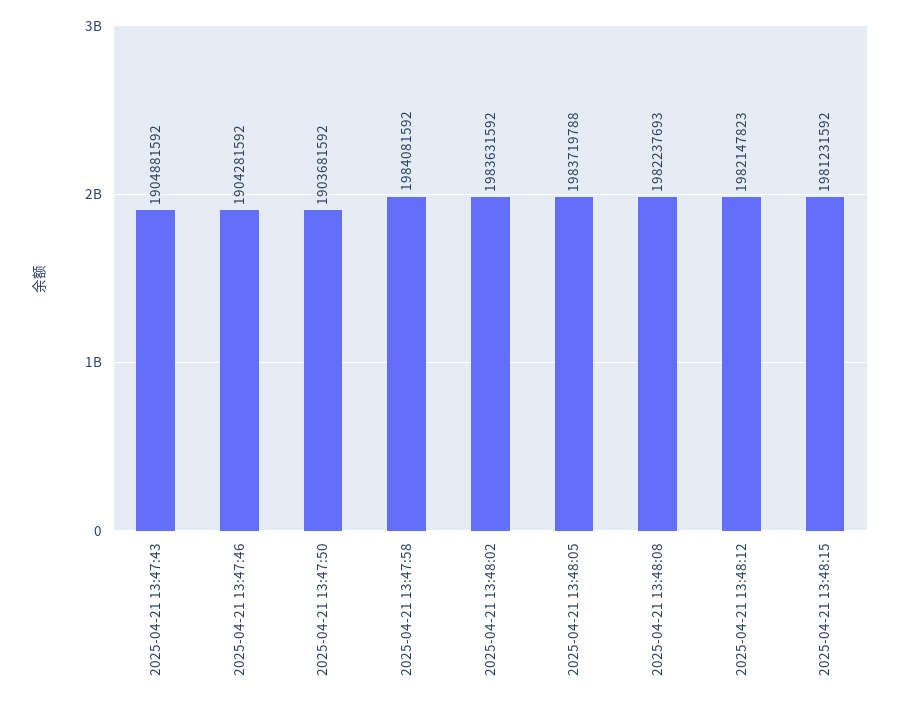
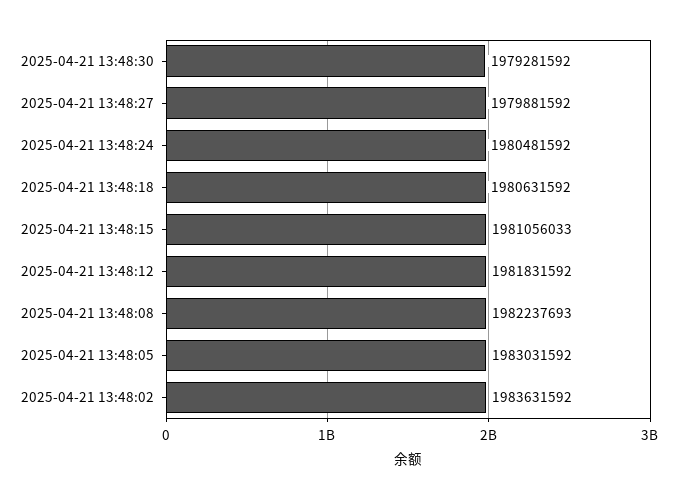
2025-04-21 13:47:43: 1904881592 -> none
2025-04-21 13:47:46: 1904281592 -> none
2025-04-21 13:47:50: 1903681592 -> none
2025-04-21 13:47:58: 1984081592 -> none
2025-04-21 13:48:05: 1983719788 -> 1983031592
2025-04-21 13:48:12: 1982147823 -> 1981831592
2025-04-21 13:48:15: 1981231592 -> 1981056033
2025-04-21 13:48:30: none -> 1979281592
2025-04-21 13:48:27: none -> 1979881592
2025-04-21 13:48:24: none -> 1980481592
2025-04-21 13:48:18: none -> 1980631592

